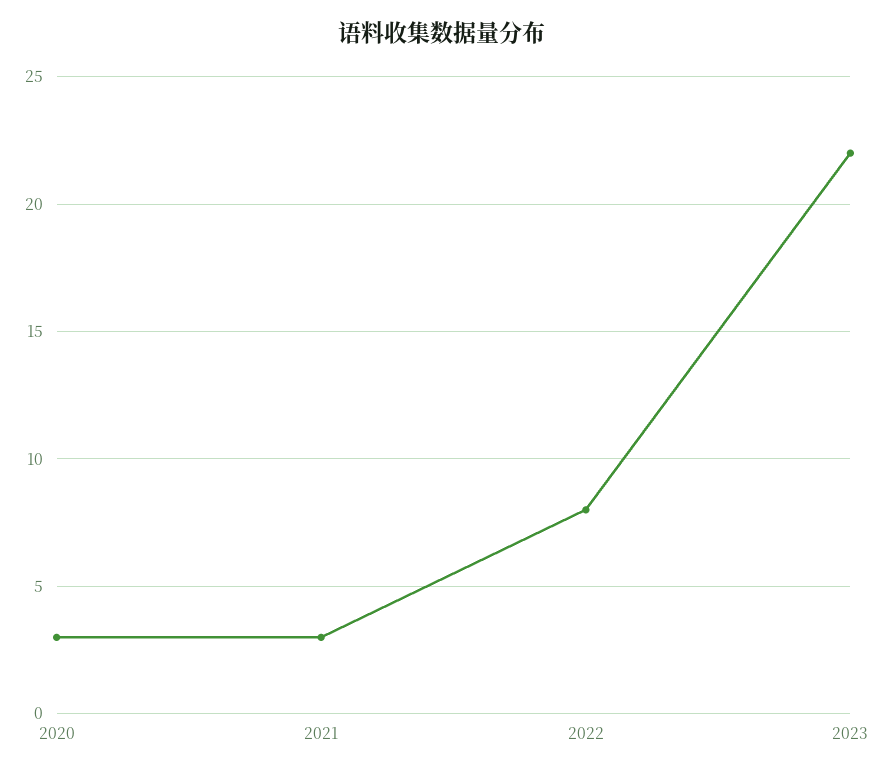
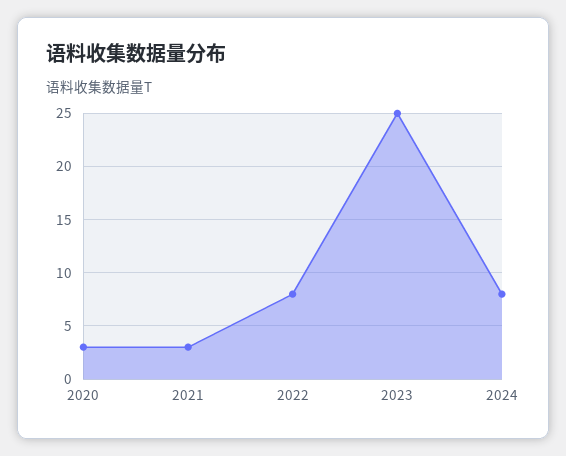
2023: 22 -> 25
2024: none -> 8

